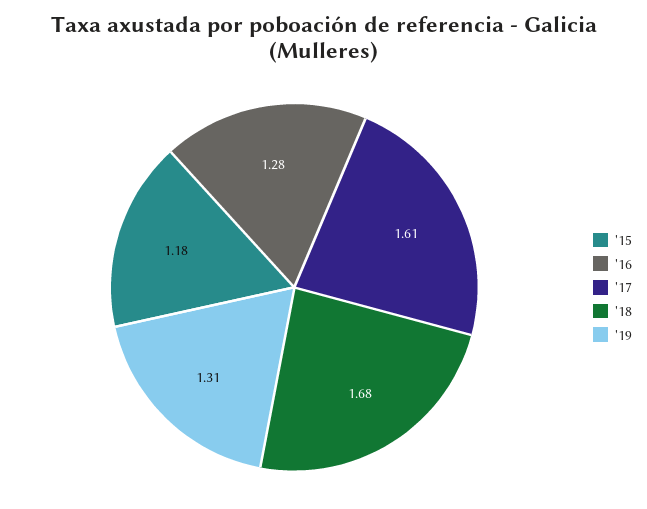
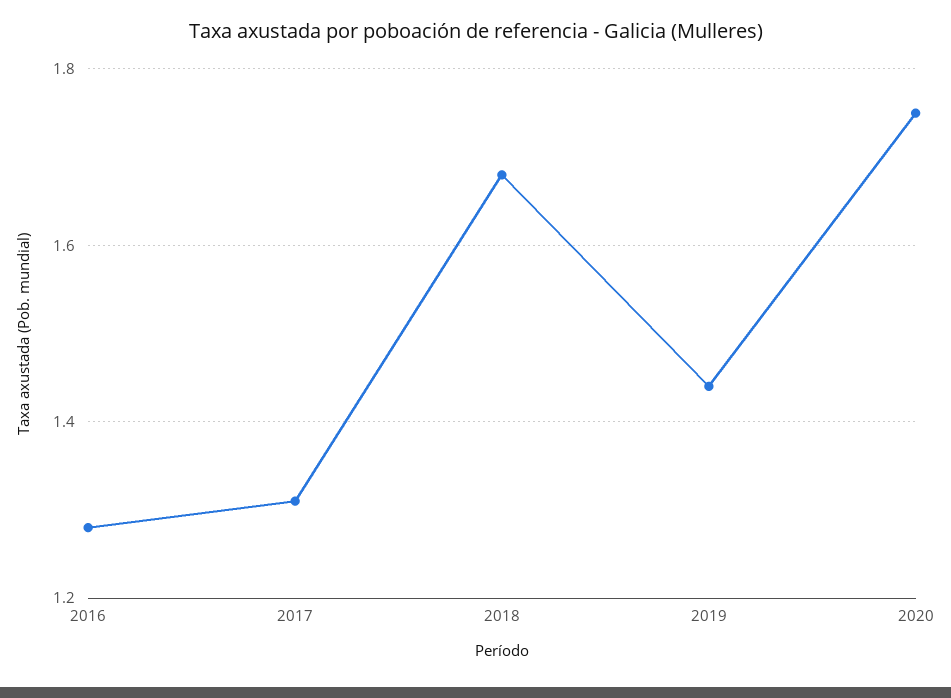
'15: 1.18 -> none
'17: 1.61 -> 1.3
'19: 1.31 -> 1.45
2020: none -> 1.75

